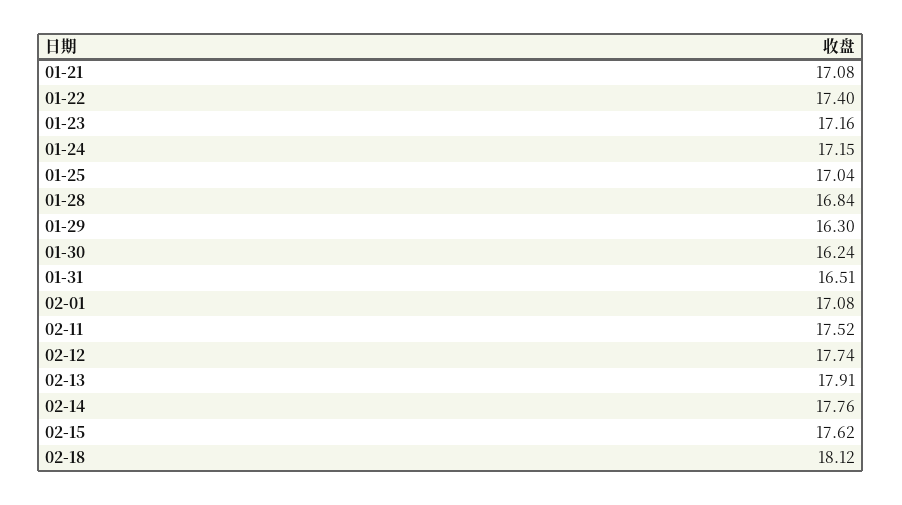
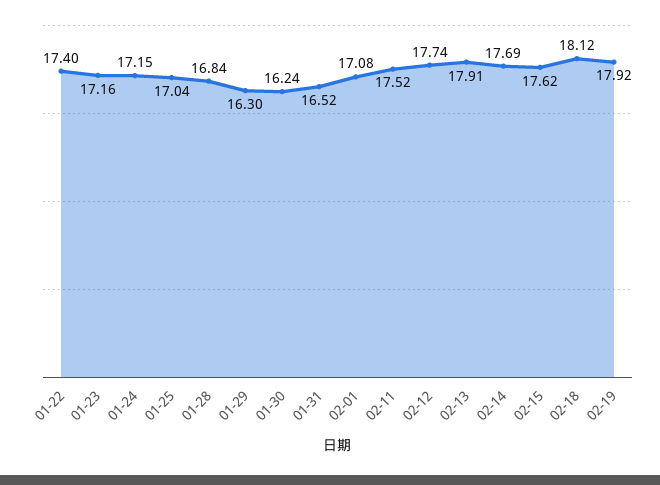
01-21: 17.08 -> none
01-31: 16.51 -> 16.52
02-14: 17.76 -> 17.69
02-19: none -> 17.92

